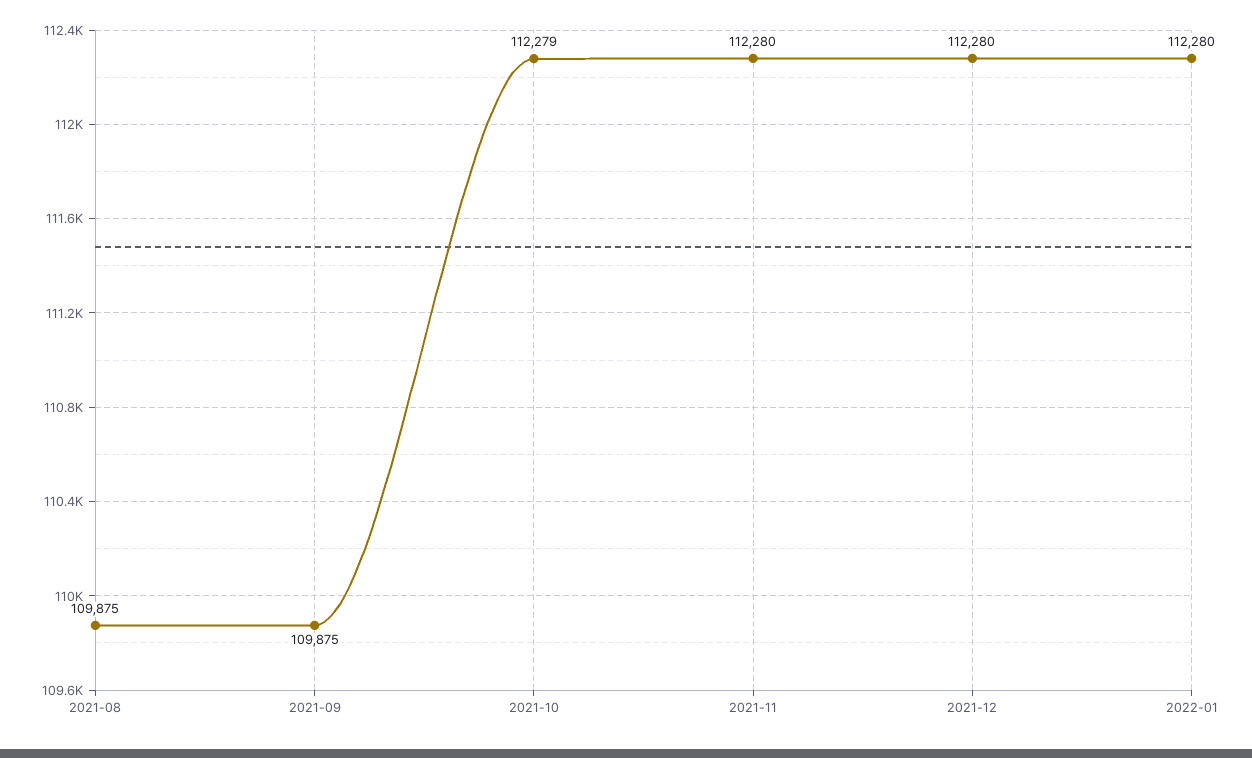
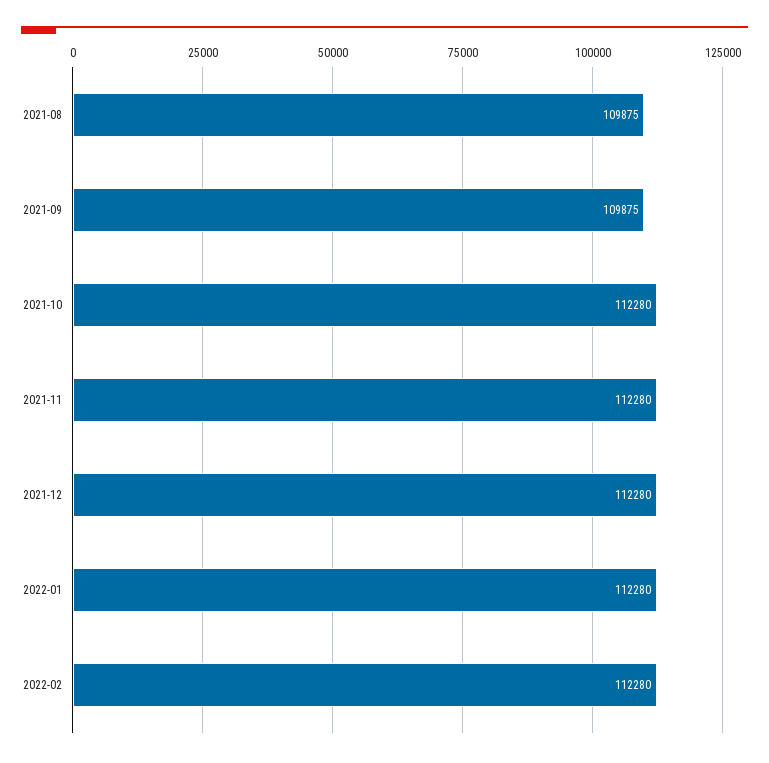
2021-10: 112279 -> 112280
2022-02: none -> 112280

